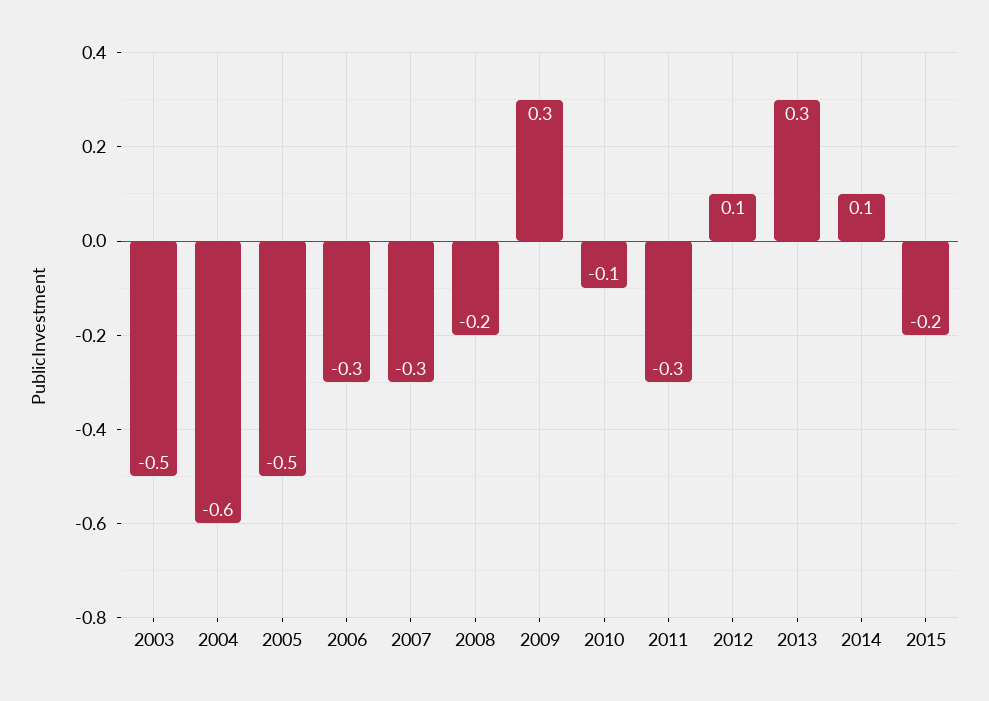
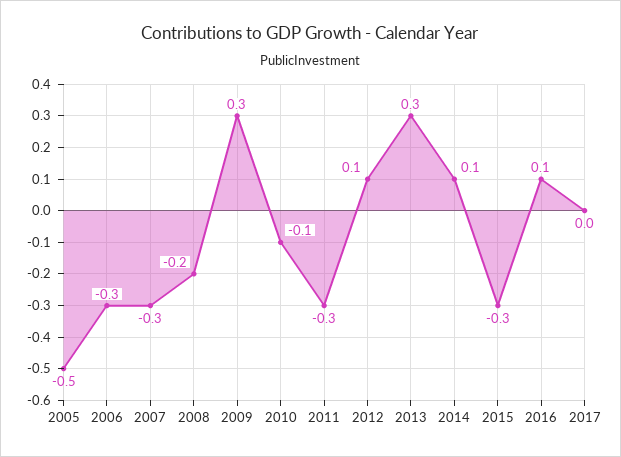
2003: -0.5 -> none
2004: -0.6 -> none
2015: -0.2 -> -0.3
2016: none -> 0.1
2017: none -> 0

